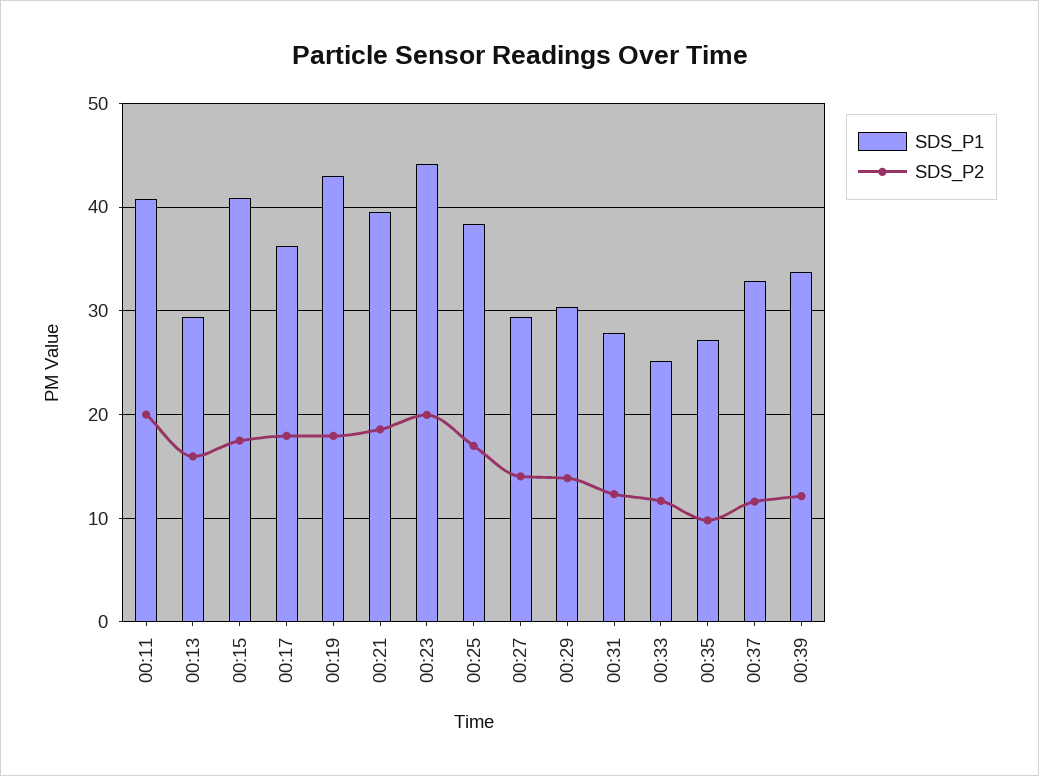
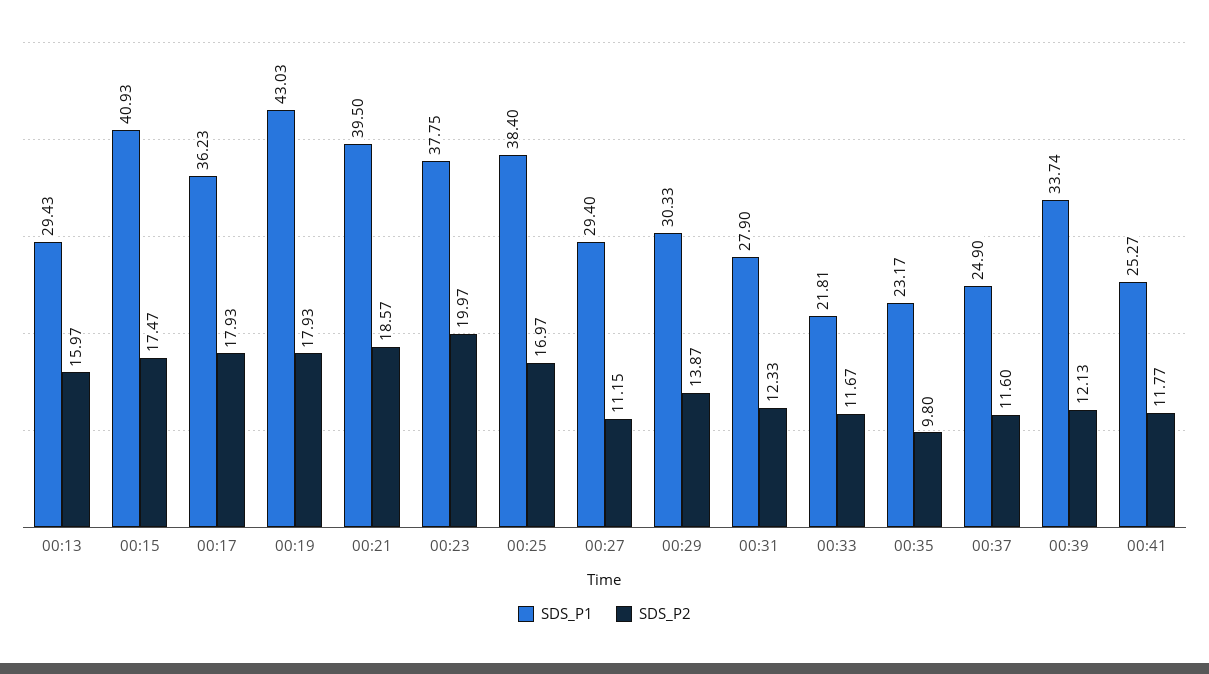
SDS_P1, 00:11: 41 -> none
SDS_P2, 00:11: 20 -> none
SDS_P1, 00:23: 44 -> 37.75
SDS_P2, 00:27: 14 -> 11.15
SDS_P1, 00:33: 25 -> 21.81
SDS_P1, 00:35: 27 -> 23.17
SDS_P1, 00:37: 33 -> 24.9
SDS_P1, 00:41: none -> 25.27
SDS_P2, 00:41: none -> 11.77

